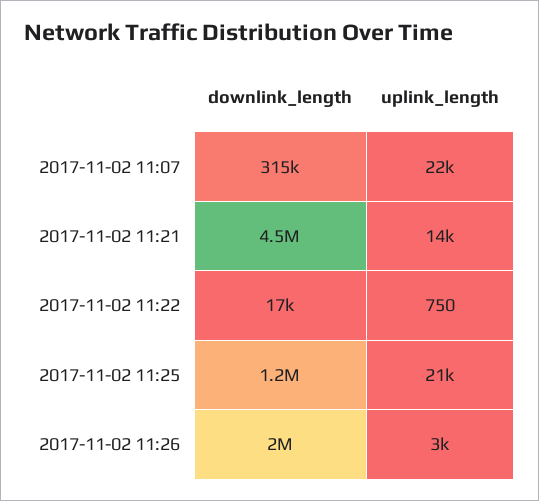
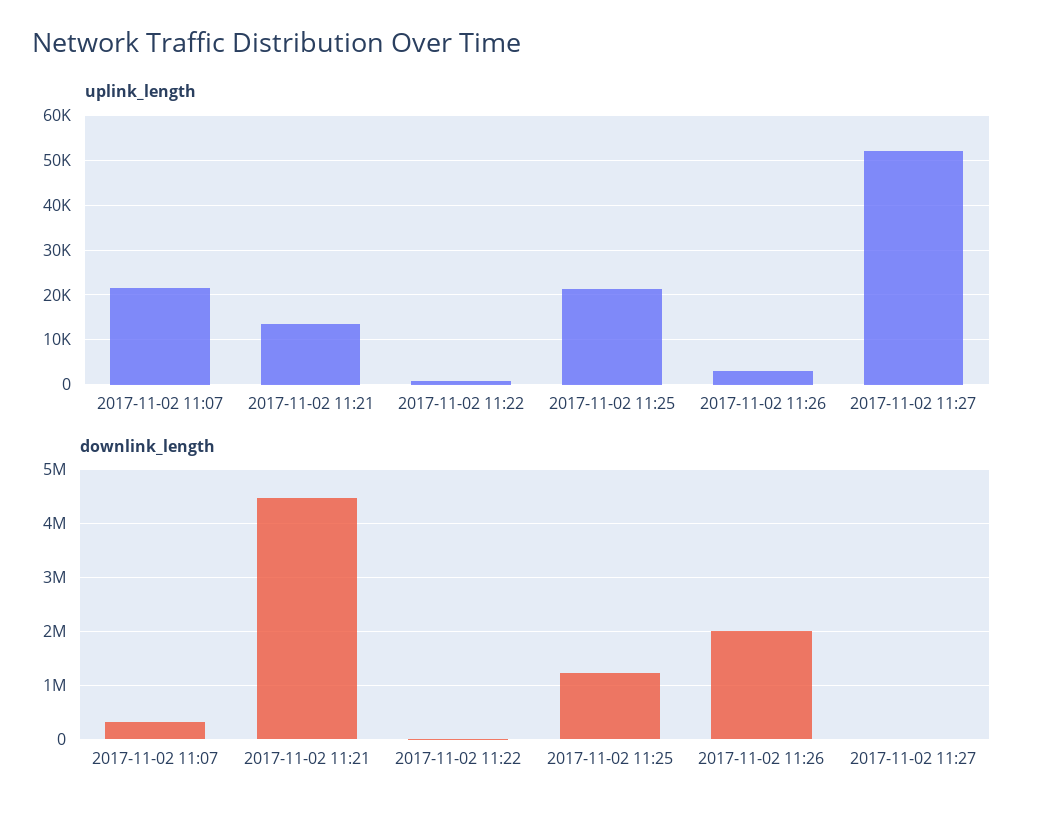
uplink_length, 2017-11-02 11:27: none -> 52000
downlink_length, 2017-11-02 11:27: none -> 0

